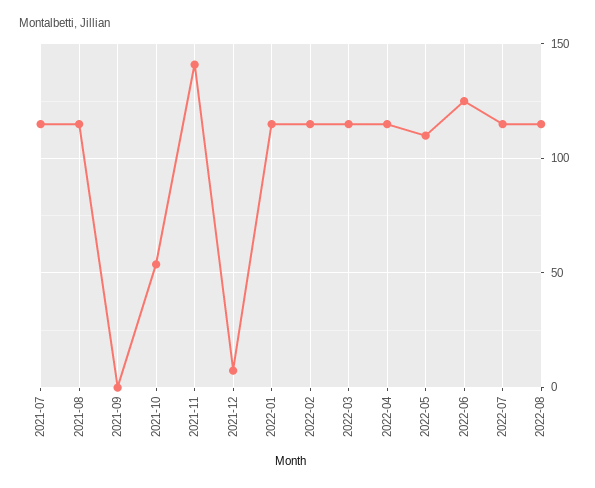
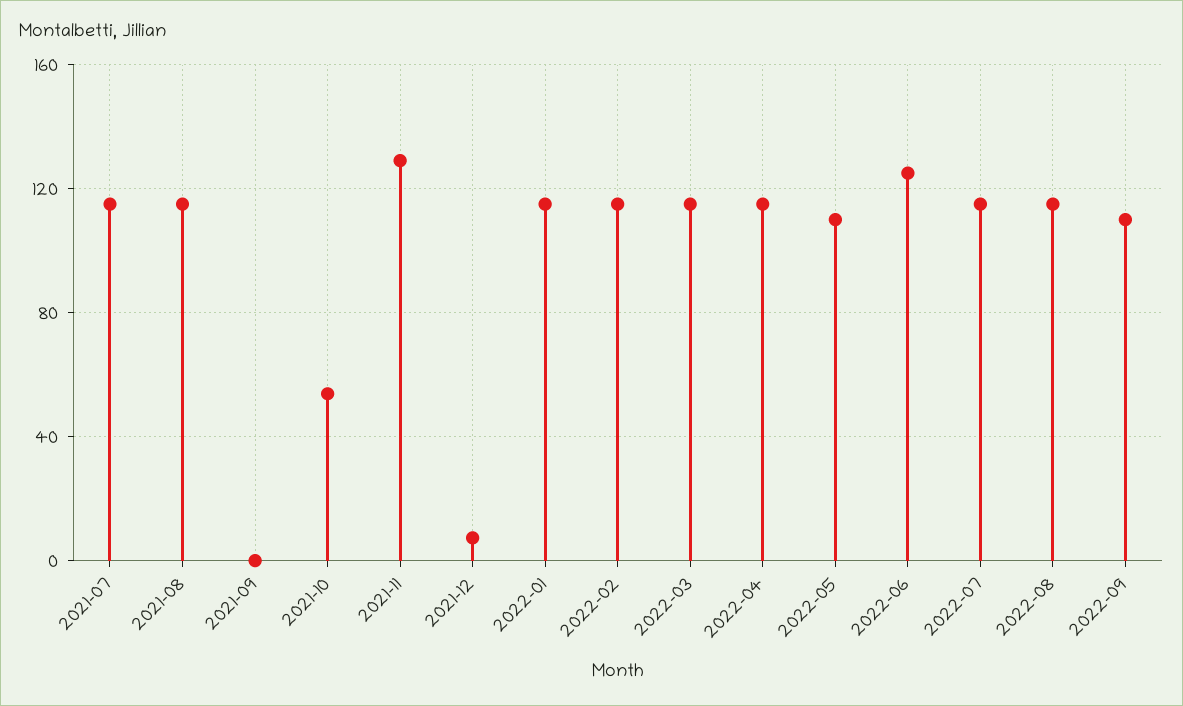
2021-11: 140 -> 130
2022-09: none -> 110

